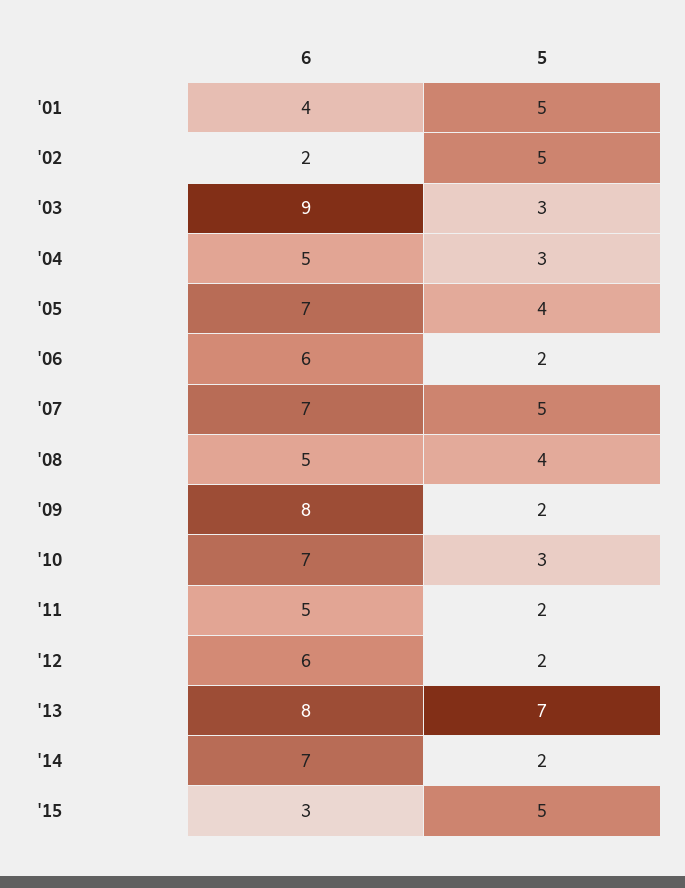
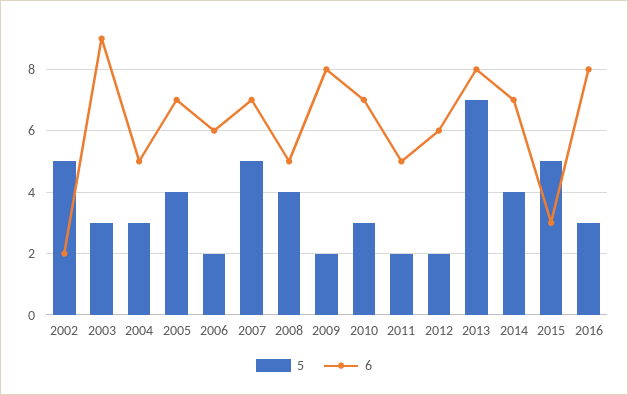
6, '01: 4 -> none
5, '01: 5 -> none
5, '14: 2 -> 4
5, 2016: none -> 3
6, 2016: none -> 8

